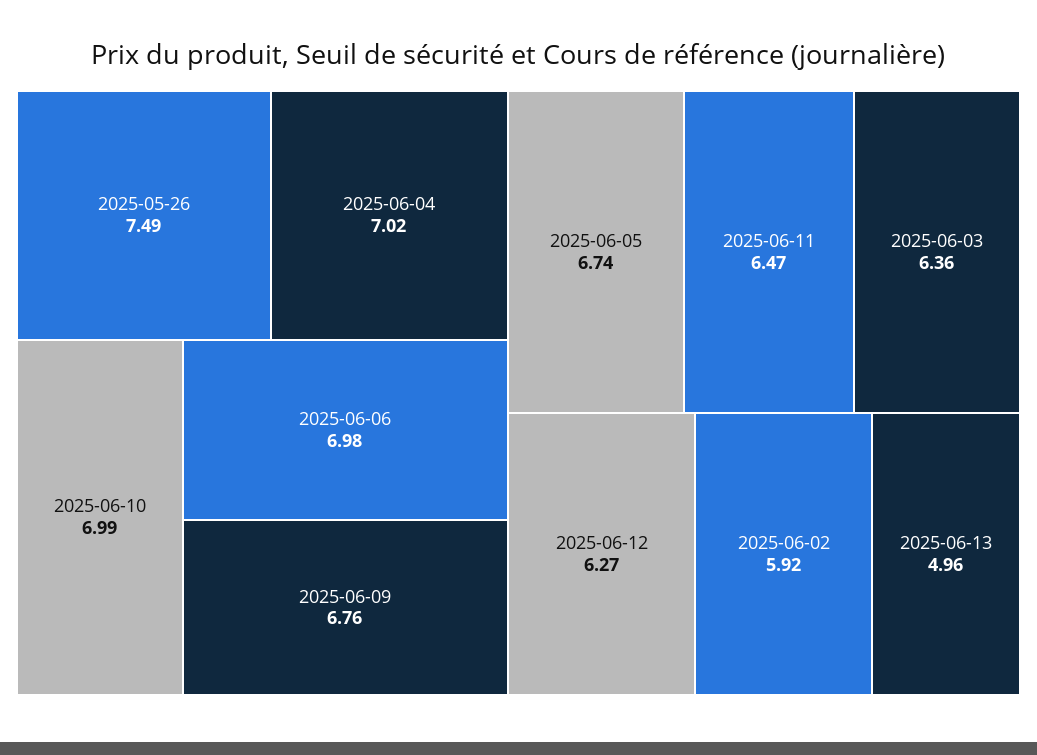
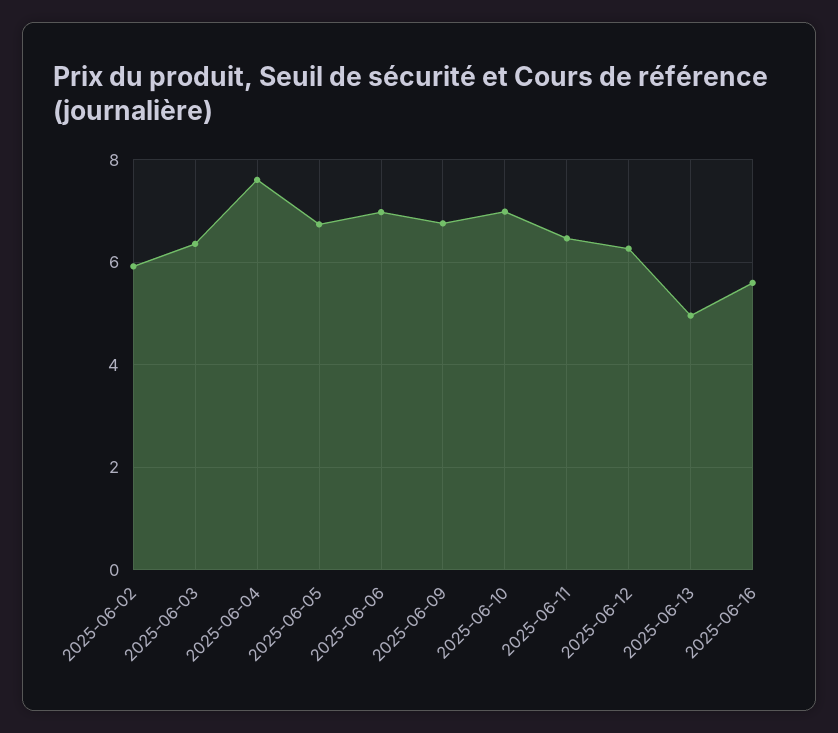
2025-05-26: 7.49 -> none
2025-06-04: 7.02 -> 7.6
2025-06-16: none -> 5.6

